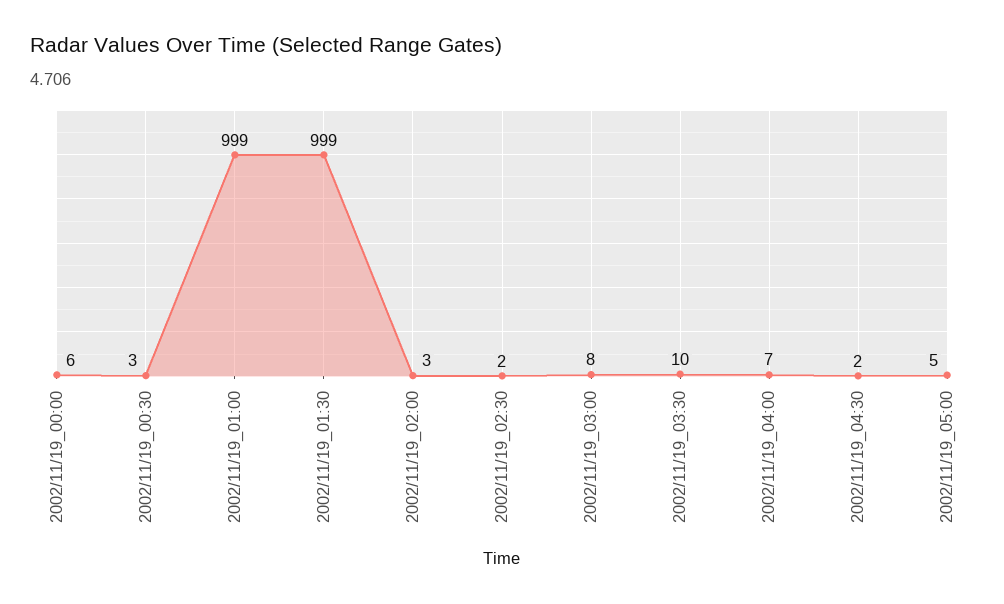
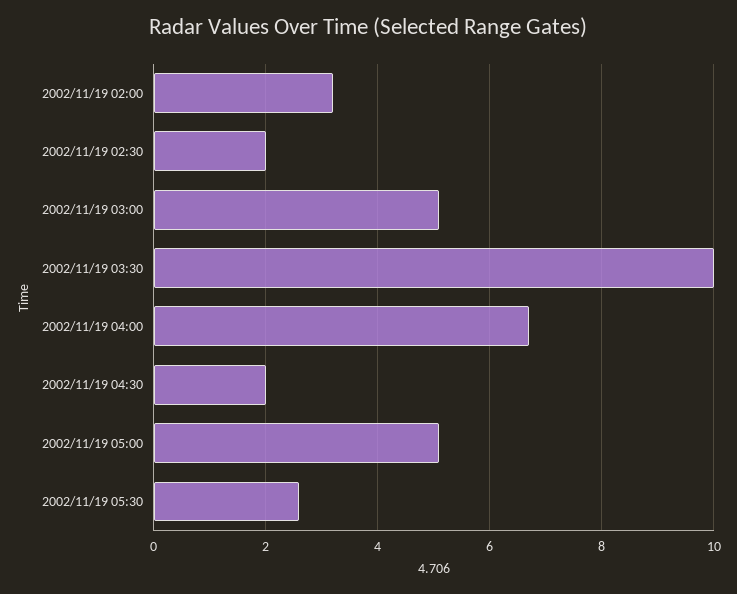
2002/11/19_00:00: 6 -> none
2002/11/19_00:30: 3 -> none
2002/11/19_01:00: 999 -> none
2002/11/19_01:30: 999 -> none
2002/11/19_03:00: 8 -> 5
2002/11/19 05:30: none -> 2.5

